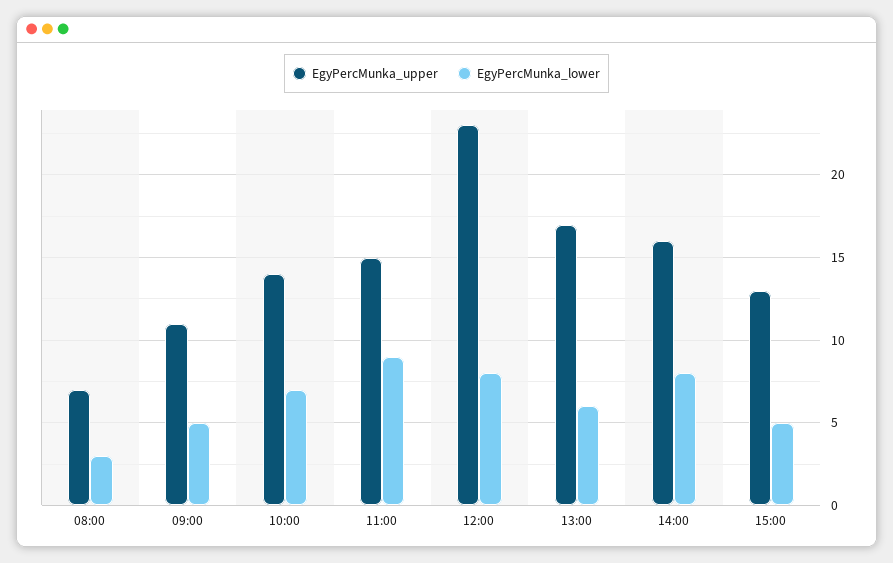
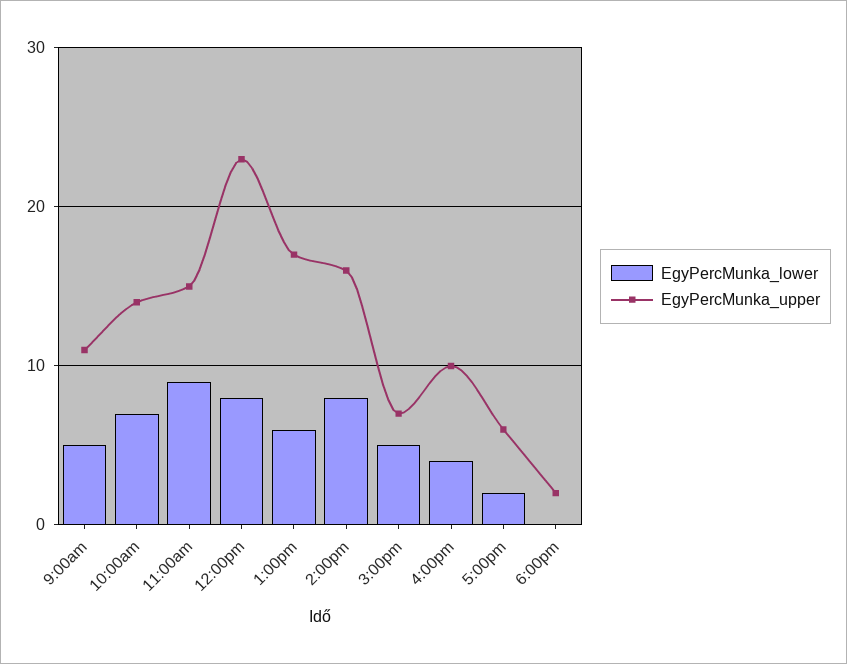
EgyPercMunka_upper, 08:00: 7 -> none
EgyPercMunka_lower, 08:00: 3 -> none
EgyPercMunka_upper, 15:00: 13 -> 7
EgyPercMunka_lower, 4:00pm: none -> 4
EgyPercMunka_upper, 4:00pm: none -> 10
EgyPercMunka_lower, 5:00pm: none -> 2
EgyPercMunka_upper, 5:00pm: none -> 6
EgyPercMunka_lower, 6:00pm: none -> 0
EgyPercMunka_upper, 6:00pm: none -> 2

